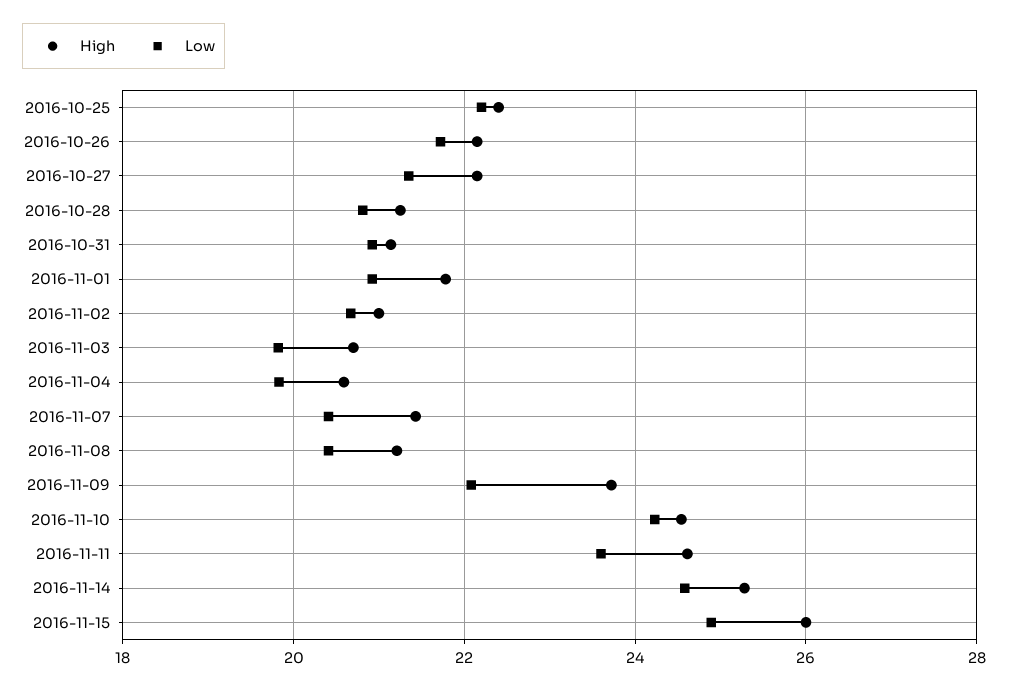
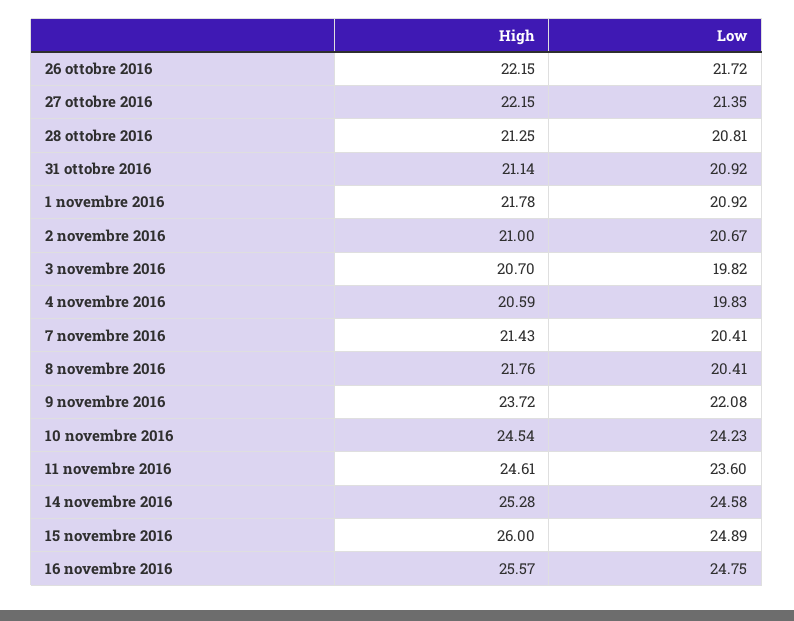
High, 2016-10-25: 22.4 -> none
Low, 2016-10-25: 22.2 -> none
High, 2016-11-08: 21.2 -> 21.76
High, 16 novembre 2016: none -> 25.57
Low, 16 novembre 2016: none -> 24.75

